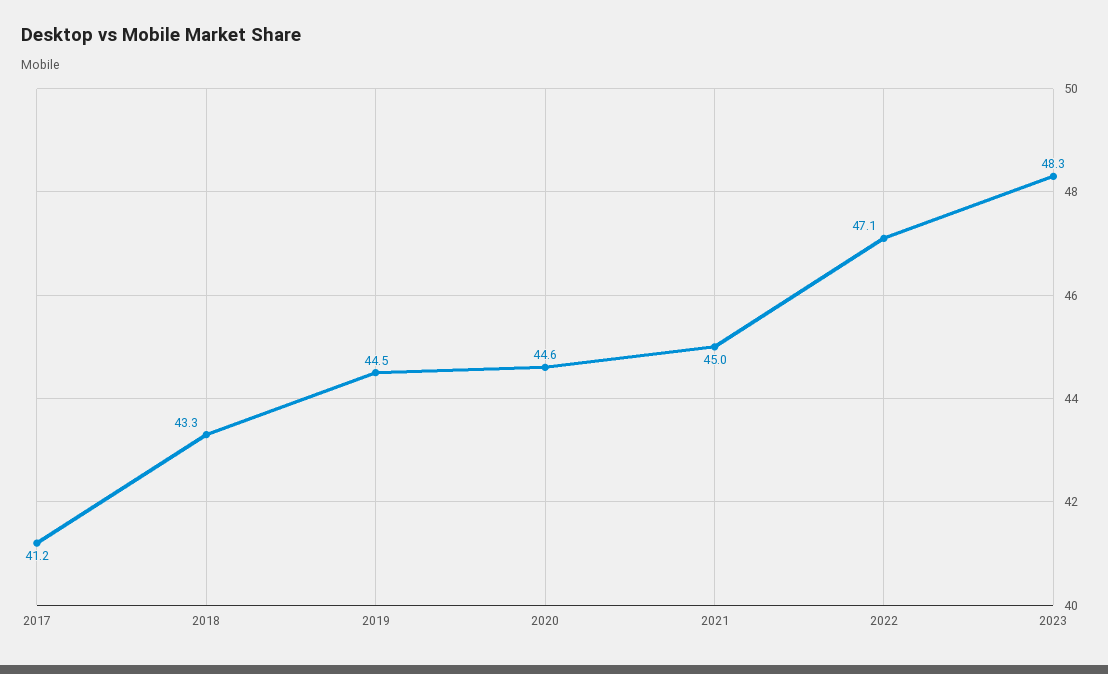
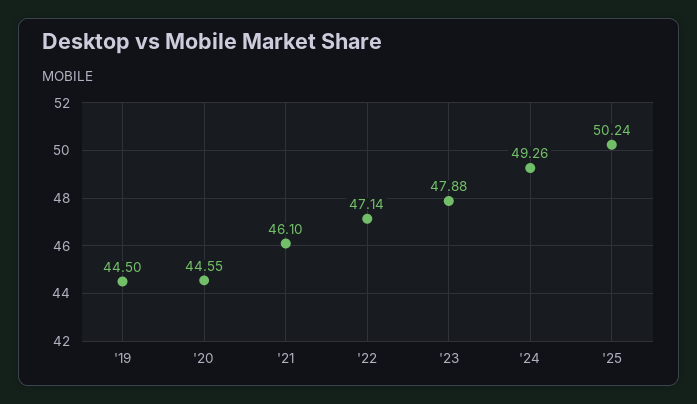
2017: 41.2 -> none
2018: 43.3 -> none
2021: 45 -> 46.1
2023: 48.3 -> 47.88
'24: none -> 49.26
'25: none -> 50.24

